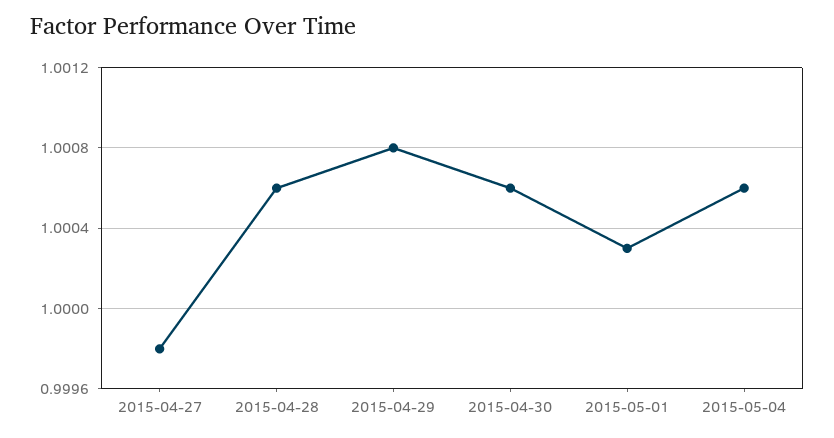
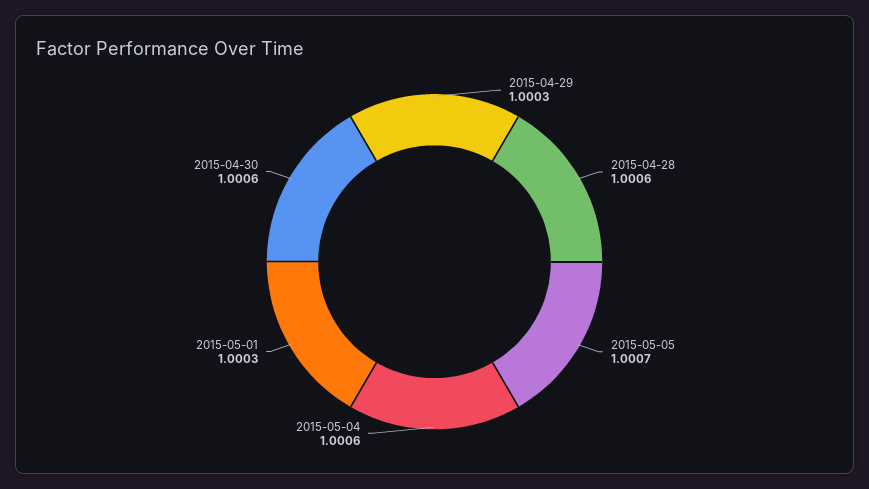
2015-04-27: 0.9998 -> none
2015-04-29: 1.0008 -> 1.0003
2015-05-05: none -> 1.0007

